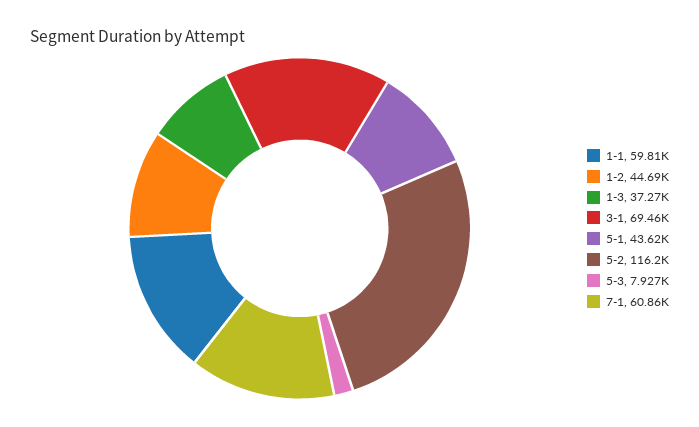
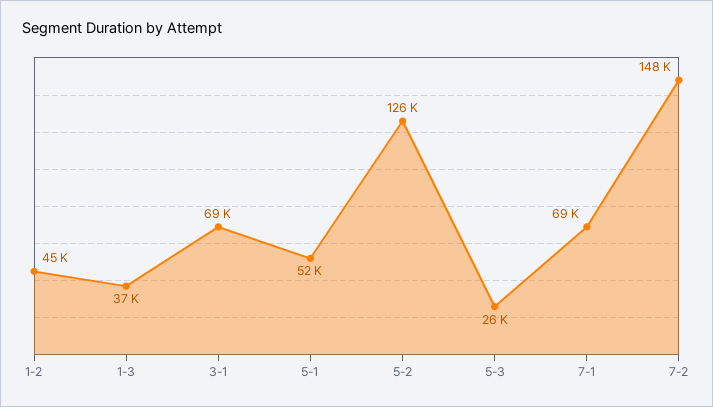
1-1: 59810 -> none
5-1: 43620 -> 52000
5-2: 116200 -> 126000
5-3: 7927 -> 26000
7-1: 60860 -> 69000
7-2: none -> 148000

